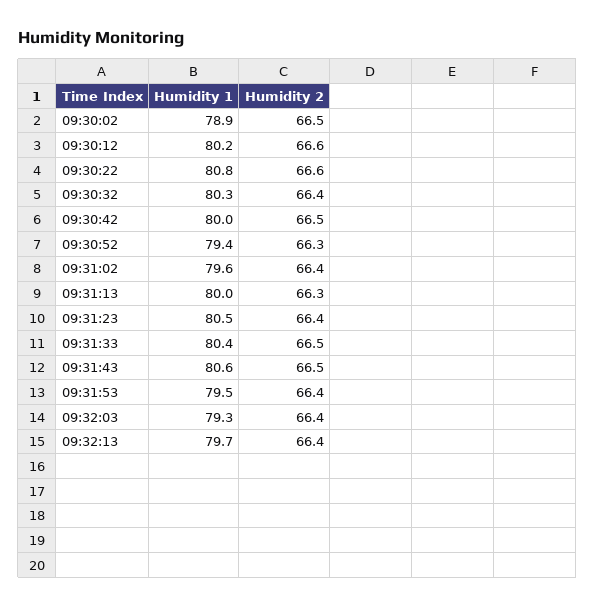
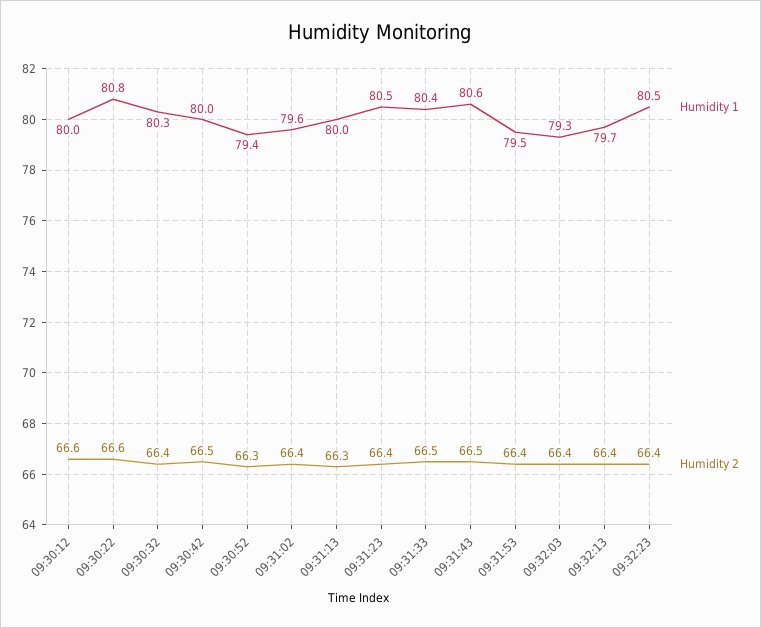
Humidity 1, 09:30:02: 78.9 -> none
Humidity 2, 09:30:02: 66.5 -> none
Humidity 1, 09:30:12: 80.2 -> 80
Humidity 1, 09:32:23: none -> 80.5
Humidity 2, 09:32:23: none -> 66.4

